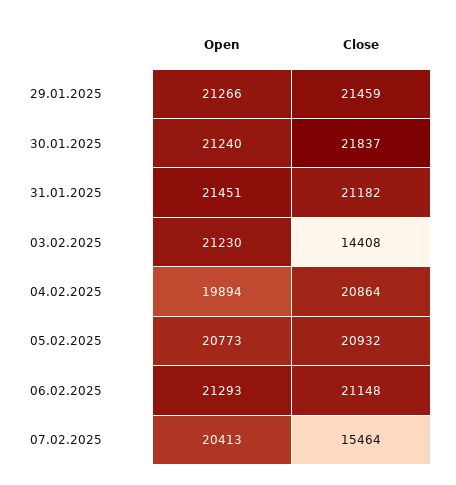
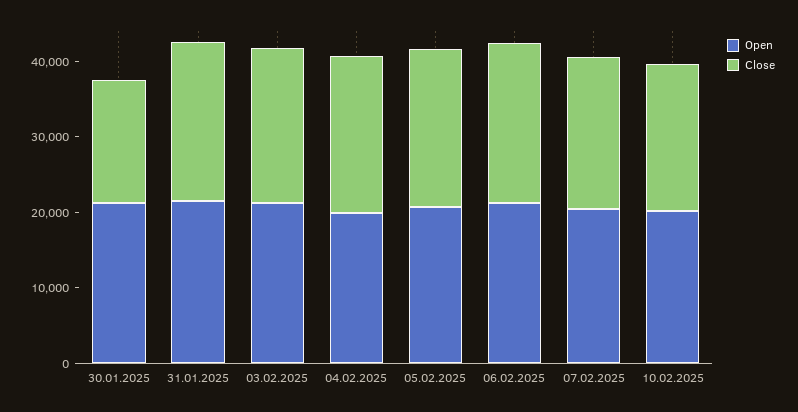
Open, 29.01.2025: 21266 -> none
Close, 29.01.2025: 21459 -> none
Close, 30.01.2025: 21837 -> 16000
Close, 03.02.2025: 14408 -> 20000
Close, 07.02.2025: 15464 -> 20000
Open, 10.02.2025: none -> 20000
Close, 10.02.2025: none -> 20000

